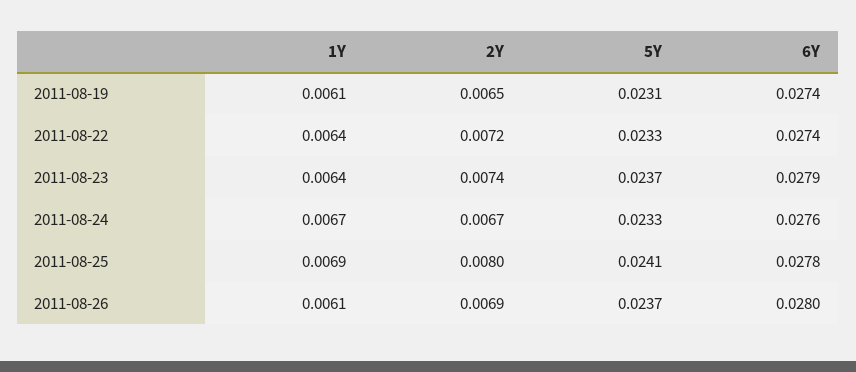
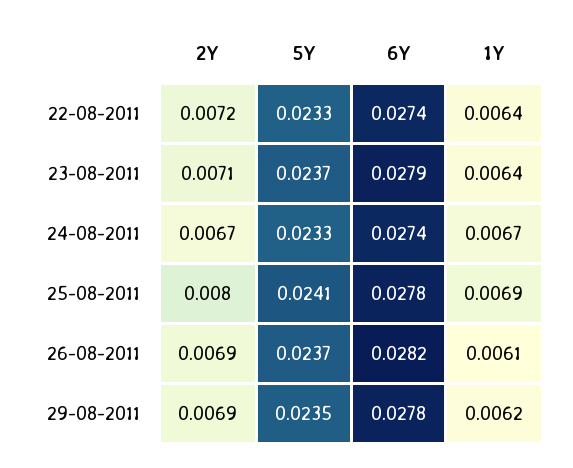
1Y, 2011-08-19: 0.0061 -> none
2Y, 2011-08-19: 0.0065 -> none
5Y, 2011-08-19: 0.0231 -> none
6Y, 2011-08-19: 0.0274 -> none
2Y, 2011-08-23: 0.0074 -> 0.0071
6Y, 2011-08-24: 0.0276 -> 0.0274
6Y, 2011-08-26: 0.028 -> 0.0282
2Y, 29-08-2011: none -> 0.0069
5Y, 29-08-2011: none -> 0.0235
6Y, 29-08-2011: none -> 0.0278
1Y, 29-08-2011: none -> 0.0062

